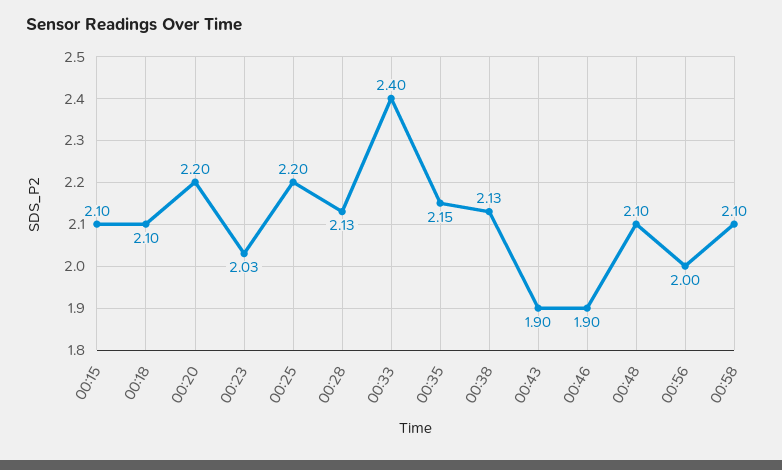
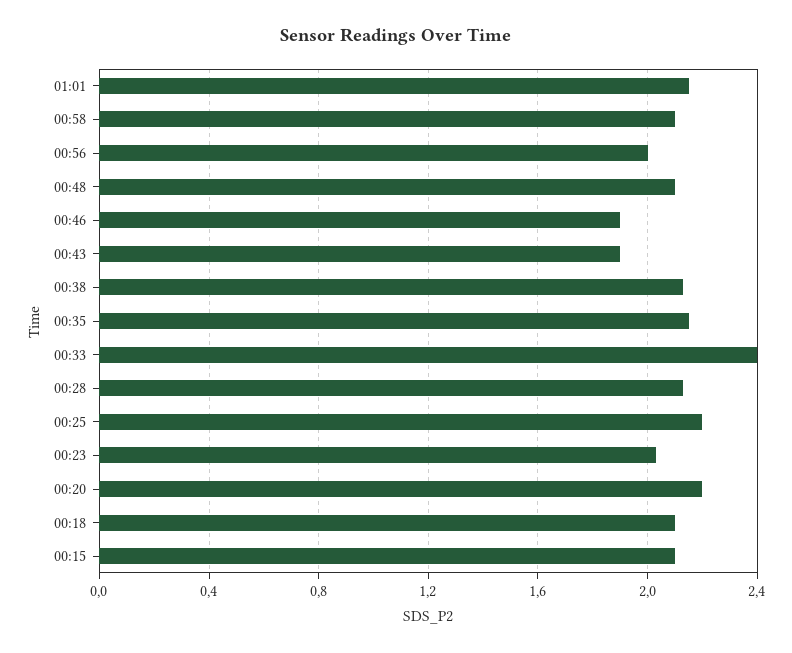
01:01: none -> 2.15

